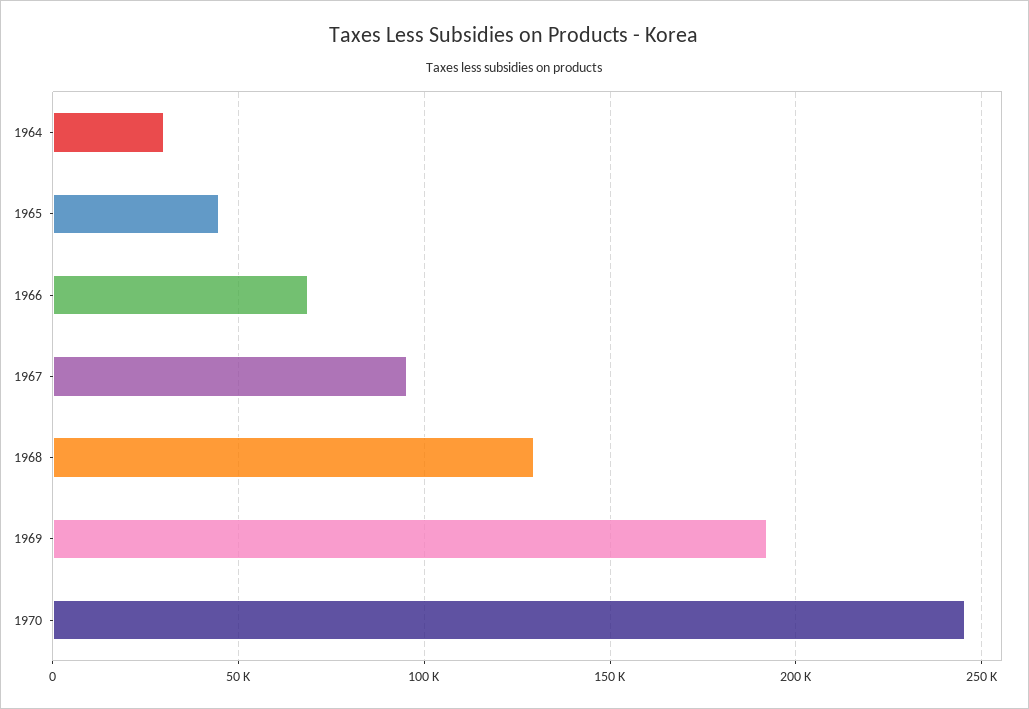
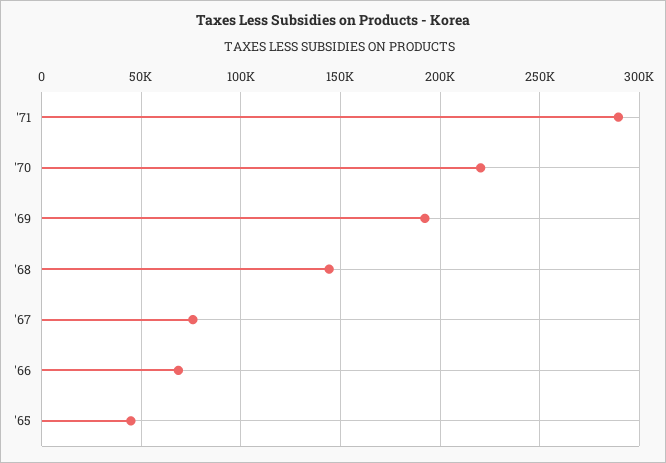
1964: 30000 -> none
1967: 95000 -> 75000
1968: 130000 -> 145000
1970: 245000 -> 220000
'71: none -> 290000

